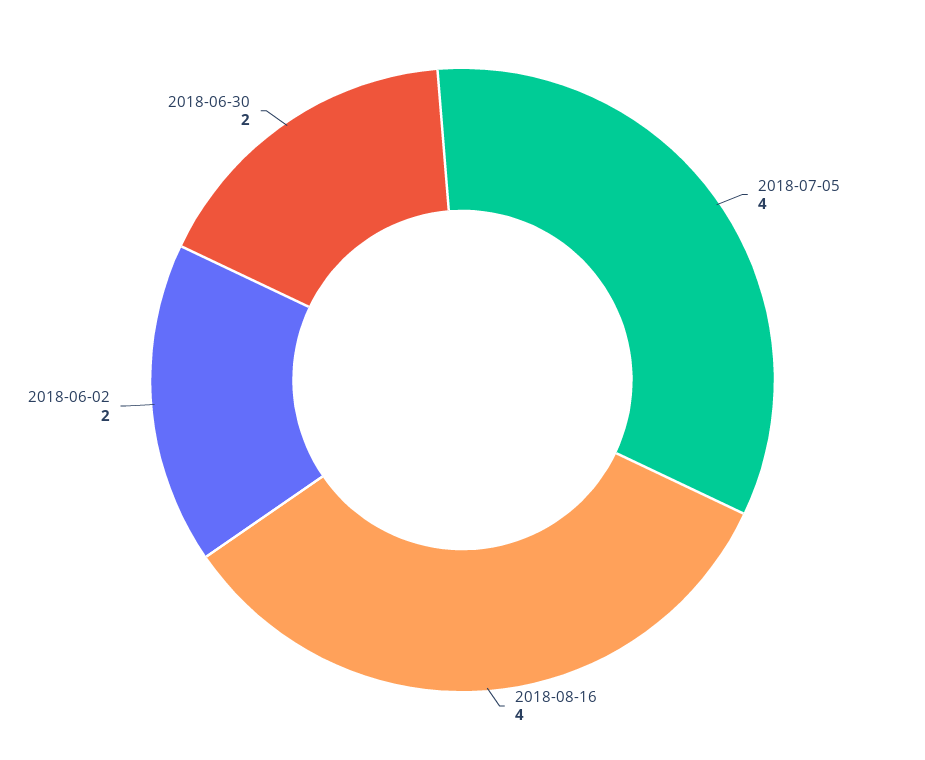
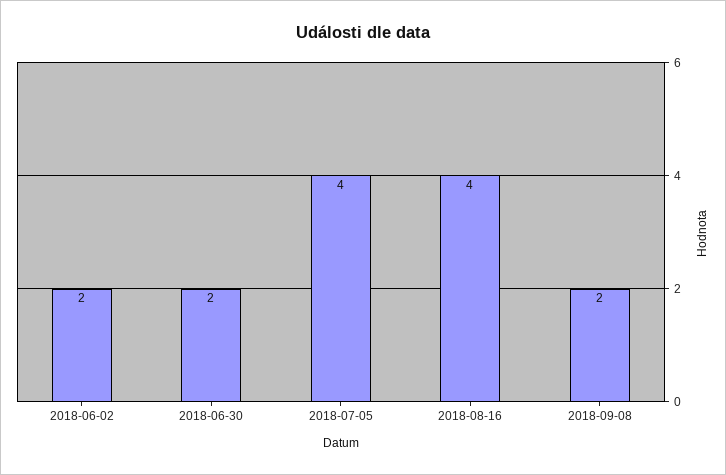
2018-09-08: none -> 2

